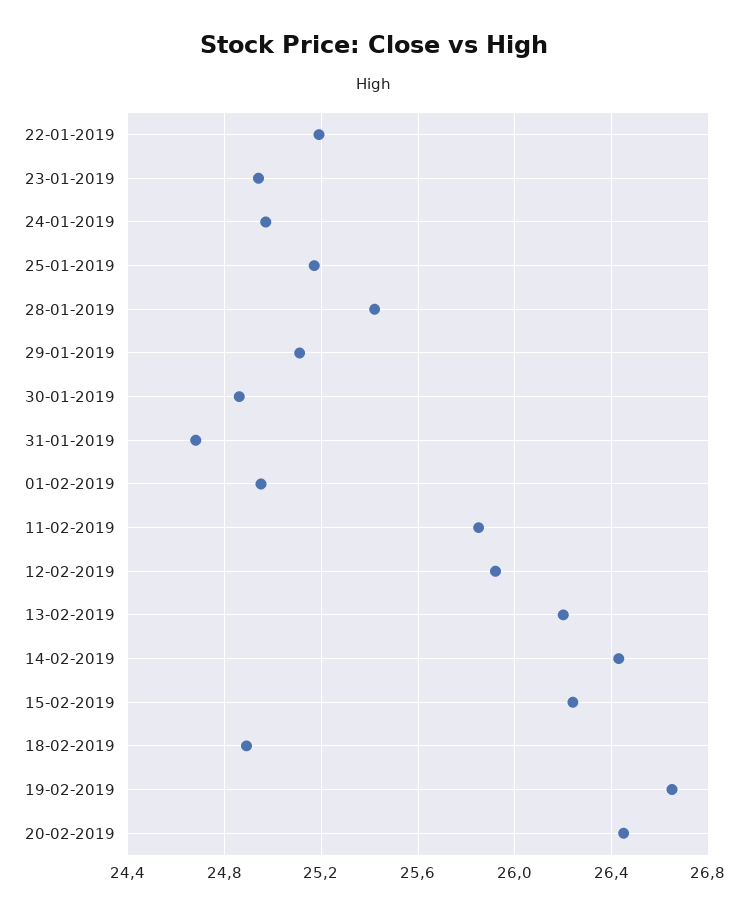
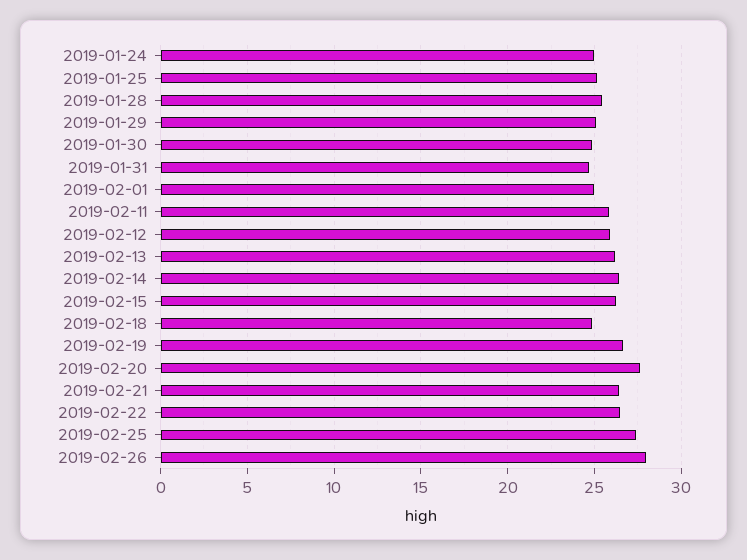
22-01-2019: 25.2 -> none
23-01-2019: 24.95 -> none
20-02-2019: 26.45 -> 27.5
2019-02-21: none -> 26.5
2019-02-22: none -> 26.5
2019-02-25: none -> 27.5
2019-02-26: none -> 28

